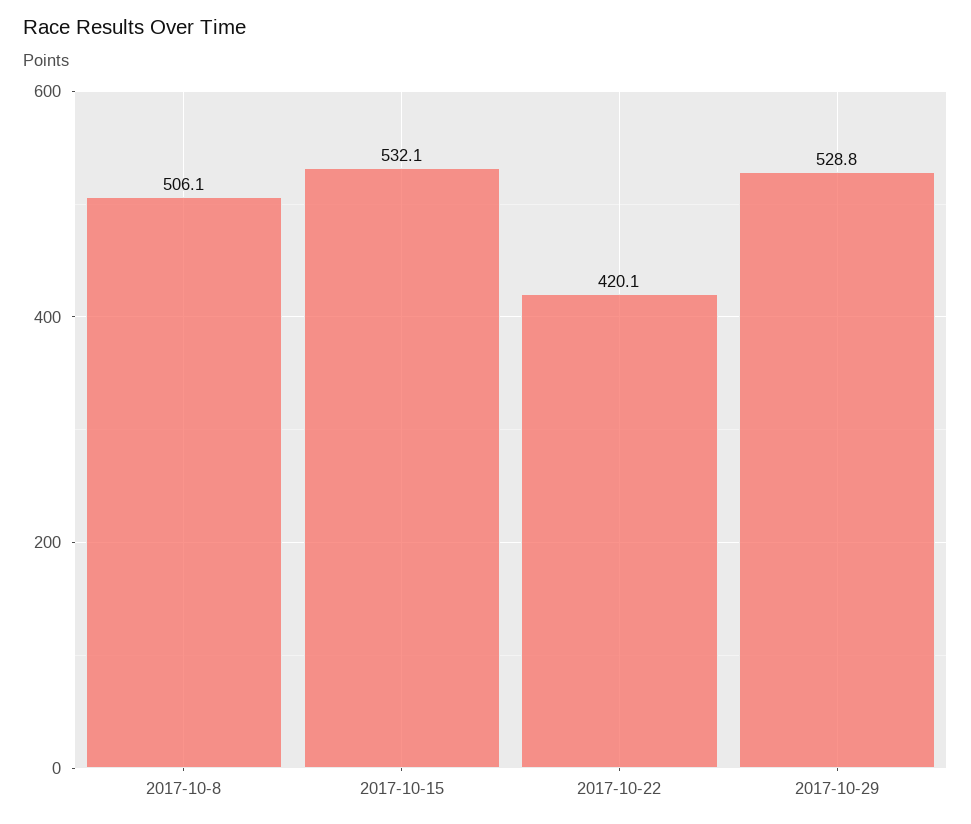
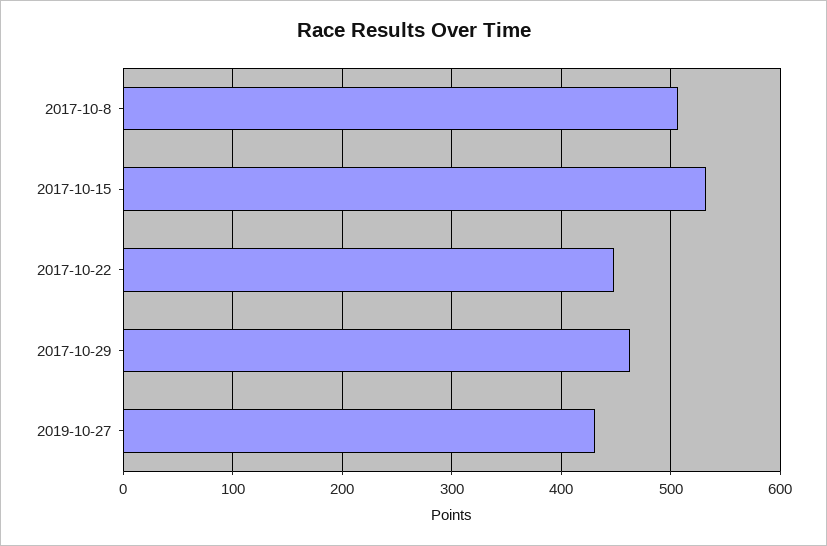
2017-10-22: 420.1 -> 450
2017-10-29: 528.8 -> 460
2019-10-27: none -> 430

